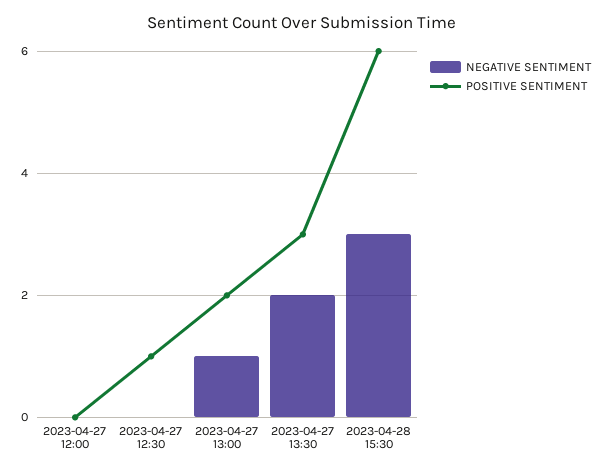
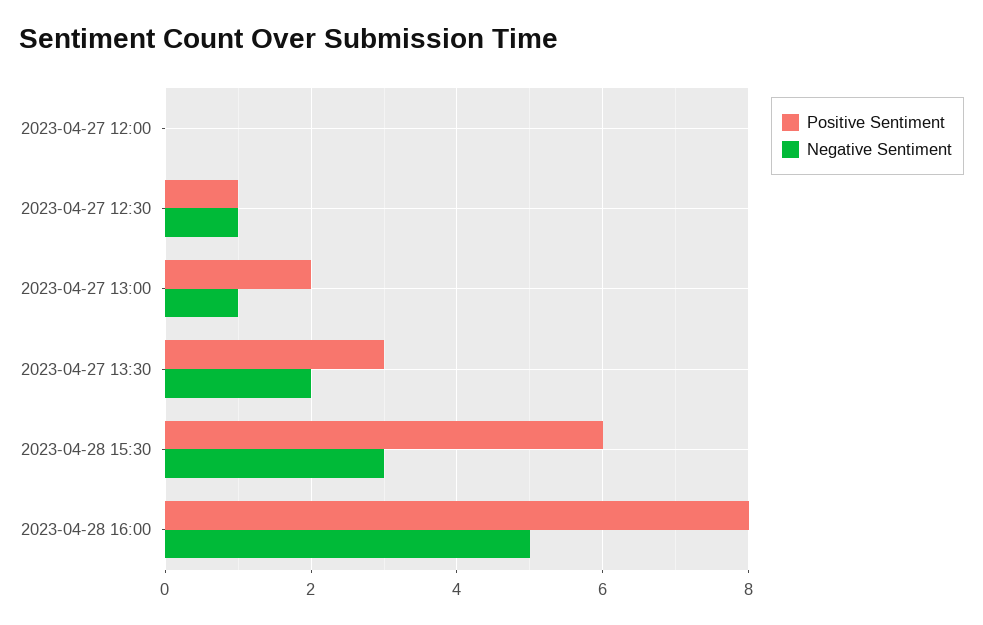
NEGATIVE SENTIMENT, 2023-04-27 12:30: 0 -> 1
POSITIVE SENTIMENT, 2023-04-28 16:00: none -> 8
NEGATIVE SENTIMENT, 2023-04-28 16:00: none -> 5

